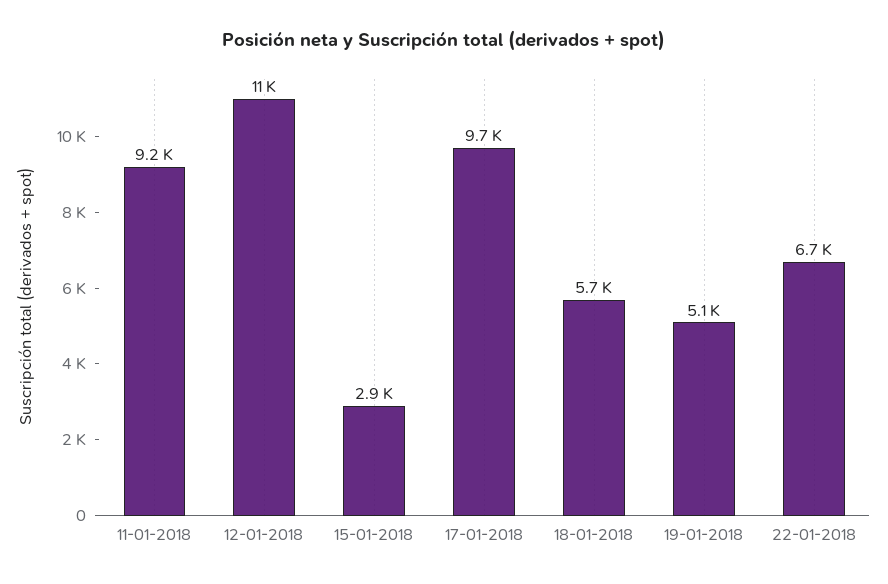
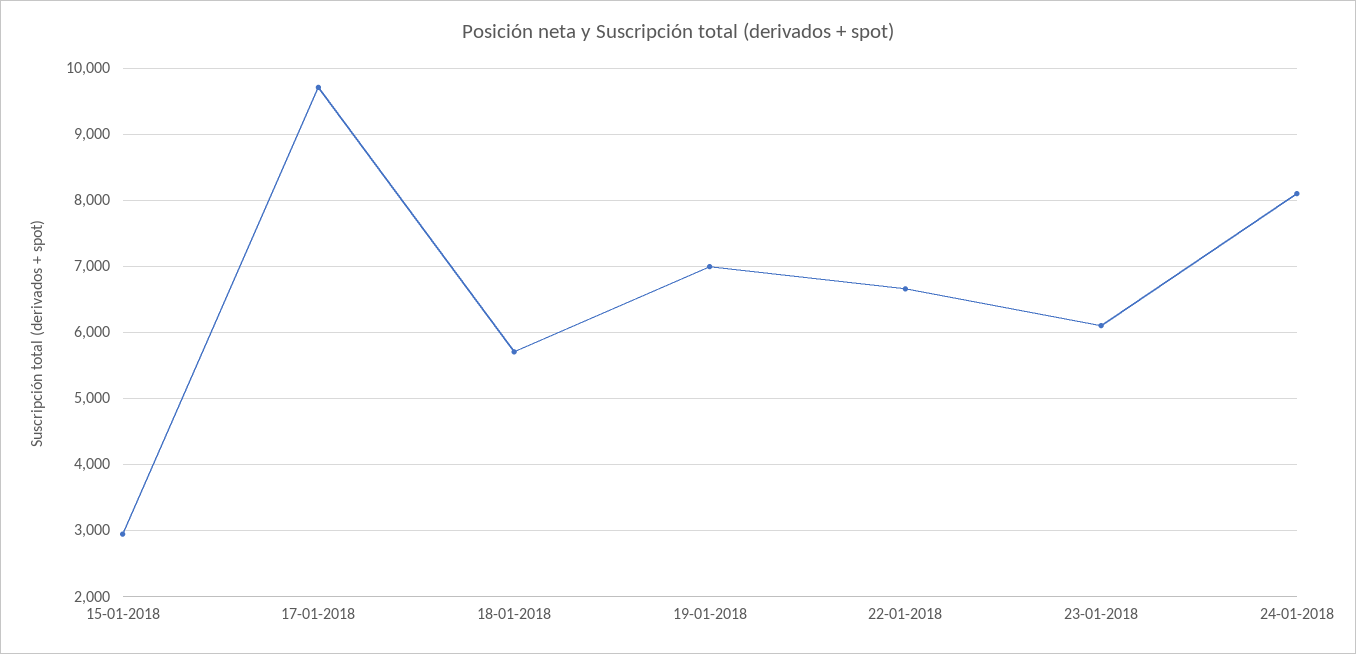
11-01-2018: 9200 -> none
12-01-2018: 11000 -> none
19-01-2018: 5100 -> 7000
23-01-2018: none -> 6100
24-01-2018: none -> 8100

